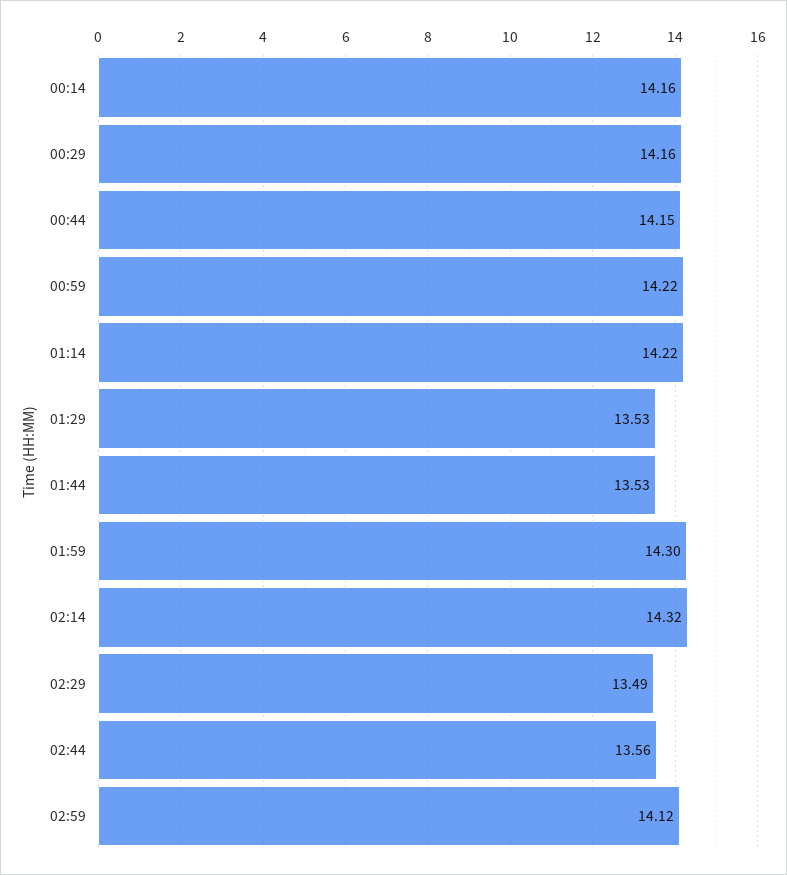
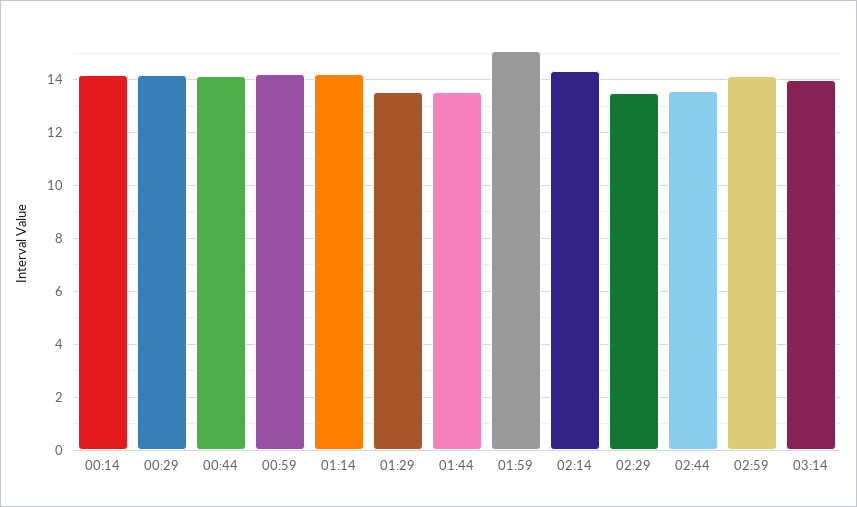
01:59: 14.3 -> 15
03:14: none -> 14

